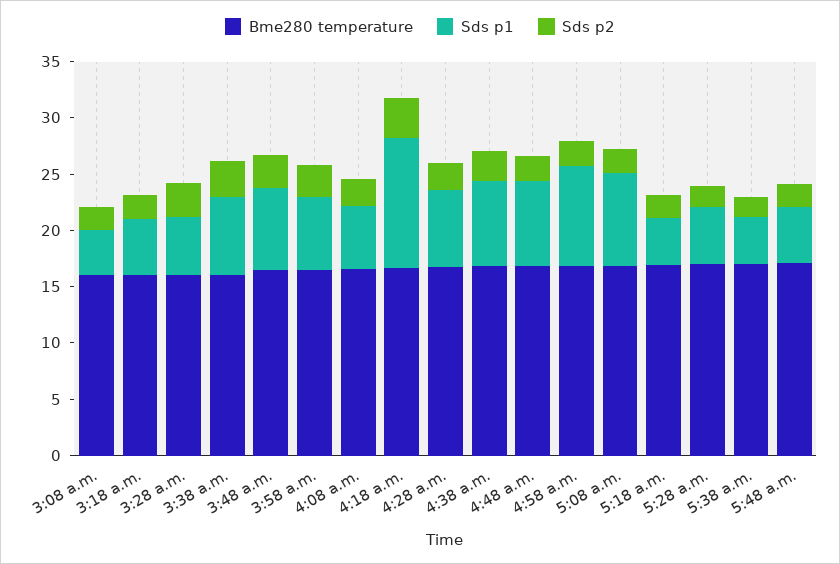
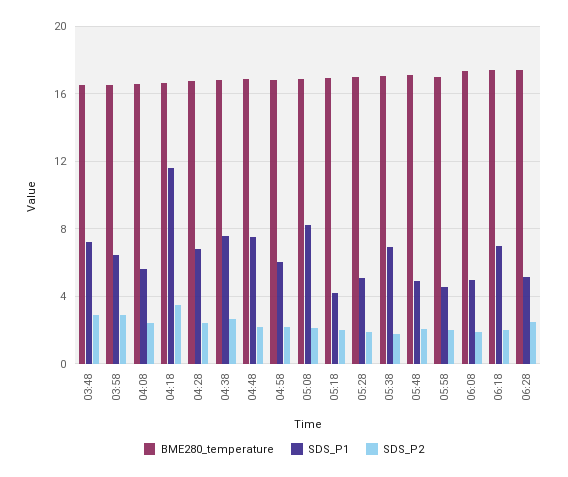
Bme280 temperature, 3:08 a.m.: 16 -> none
Sds p1, 3:08 a.m.: 4 -> none
Sds p2, 3:08 a.m.: 2 -> none
Bme280 temperature, 3:18 a.m.: 16 -> none
Sds p1, 3:18 a.m.: 5 -> none
Sds p2, 3:18 a.m.: 2 -> none
Bme280 temperature, 3:28 a.m.: 16 -> none
Sds p1, 3:28 a.m.: 5 -> none
Sds p2, 3:28 a.m.: 3 -> none
Bme280 temperature, 3:38 a.m.: 16 -> none
Sds p1, 3:38 a.m.: 7 -> none
Sds p2, 3:38 a.m.: 3 -> none
Sds p1, 4:58 a.m.: 9 -> 6
Sds p1, 5:38 a.m.: 4 -> 7
Bme280 temperature, 05:58: none -> 17
Sds p1, 05:58: none -> 4.5
Sds p2, 05:58: none -> 2
Bme280 temperature, 06:08: none -> 17.5
Sds p1, 06:08: none -> 5
Sds p2, 06:08: none -> 2
Bme280 temperature, 06:18: none -> 17.5
Sds p1, 06:18: none -> 7
Sds p2, 06:18: none -> 2
Bme280 temperature, 06:28: none -> 17.5
Sds p1, 06:28: none -> 5
Sds p2, 06:28: none -> 2.5

